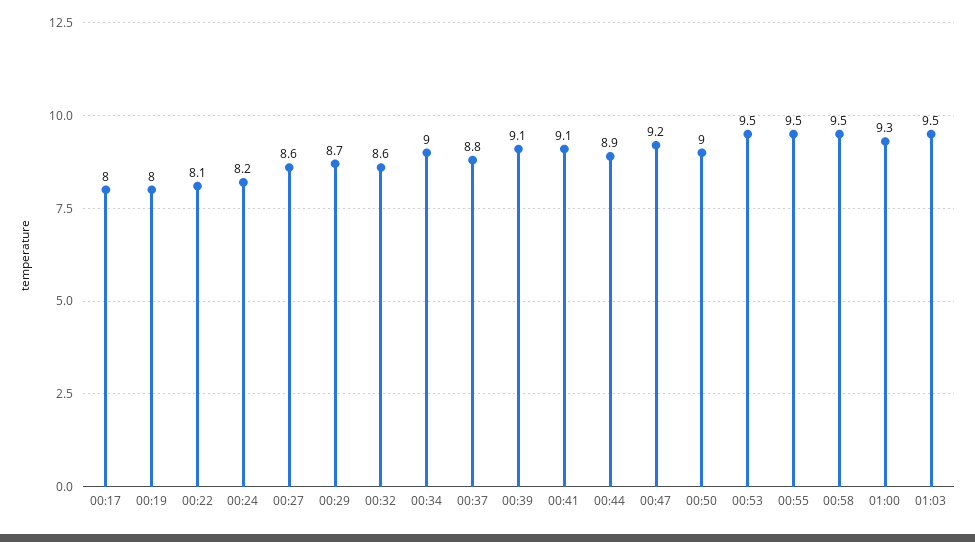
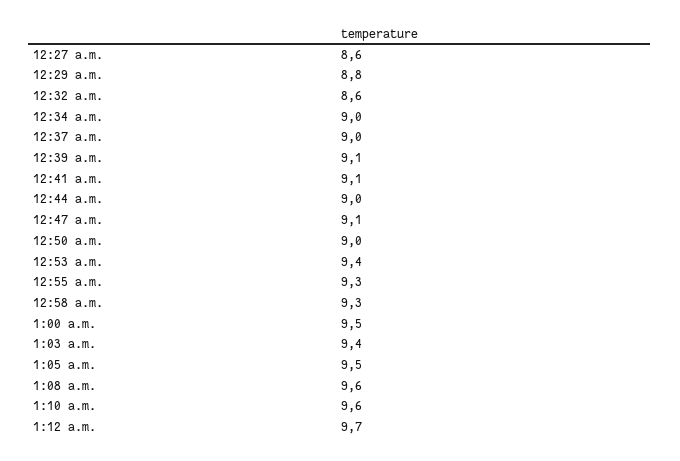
00:17: 8 -> none
00:19: 8 -> none
00:22: 8.1 -> none
00:24: 8.2 -> none
00:29: 8.7 -> 8.8
00:37: 8.8 -> 9
00:44: 8.9 -> 9
00:47: 9.2 -> 9.1
00:53: 9.5 -> 9.4
00:55: 9.5 -> 9.3
00:58: 9.5 -> 9.3
01:00: 9.3 -> 9.5
01:03: 9.5 -> 9.4
1:05 a.m.: none -> 9.5
1:08 a.m.: none -> 9.6
1:10 a.m.: none -> 9.6
1:12 a.m.: none -> 9.7

